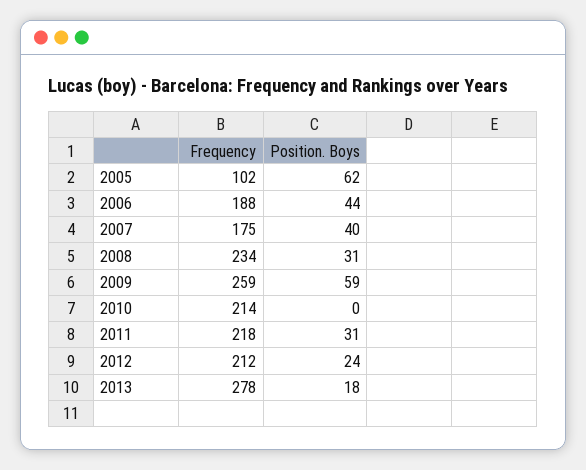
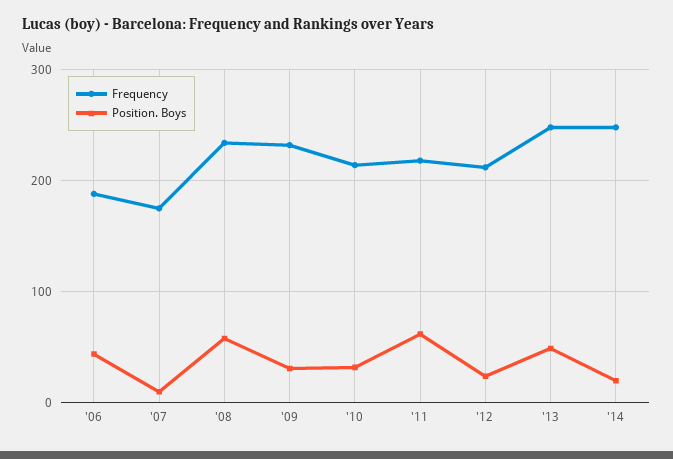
Frequency, 2005: 102 -> none
Position. Boys, 2005: 62 -> none
Position. Boys, 2007: 40 -> 10
Position. Boys, 2008: 31 -> 60
Frequency, 2009: 259 -> 230
Position. Boys, 2009: 59 -> 30
Position. Boys, 2010: 0 -> 30
Position. Boys, 2011: 31 -> 60
Frequency, 2013: 278 -> 250
Position. Boys, 2013: 18 -> 50
Frequency, '14: none -> 250
Position. Boys, '14: none -> 20

